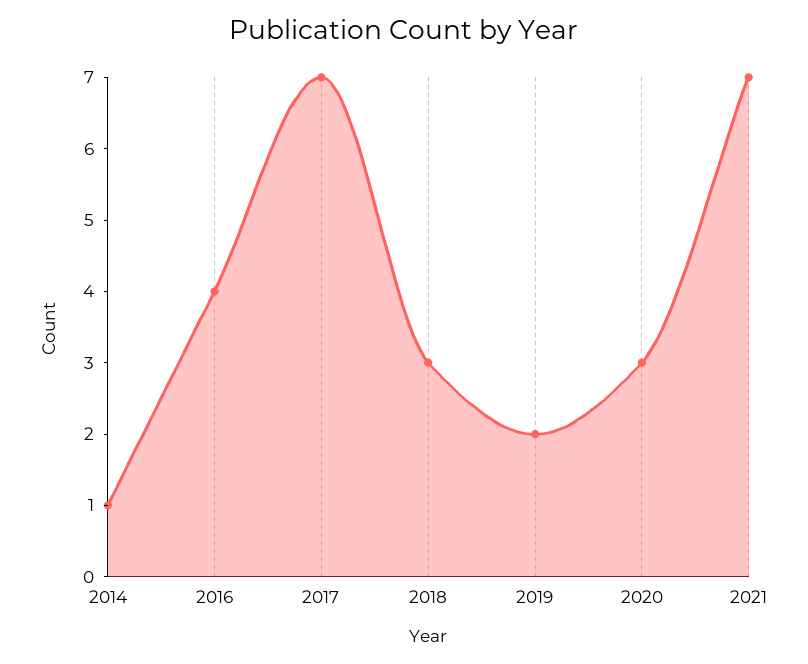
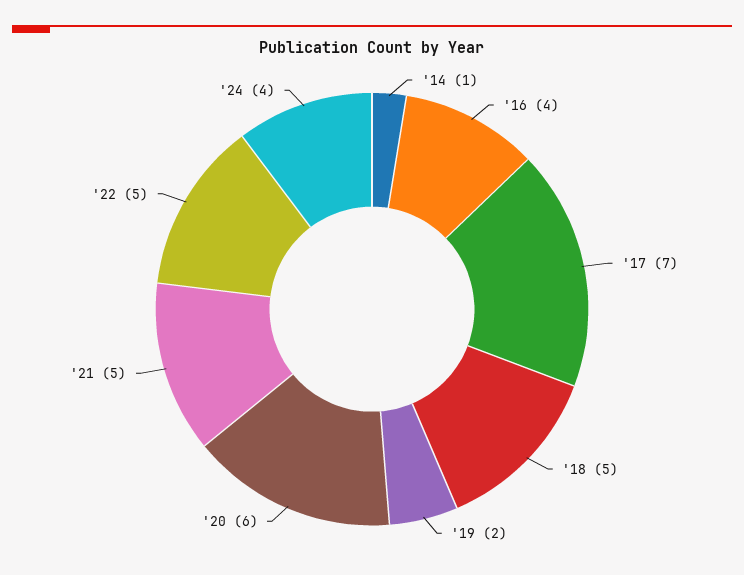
2018: 3 -> 5
2020: 3 -> 6
2021: 7 -> 5
'22: none -> 5
'24: none -> 4

